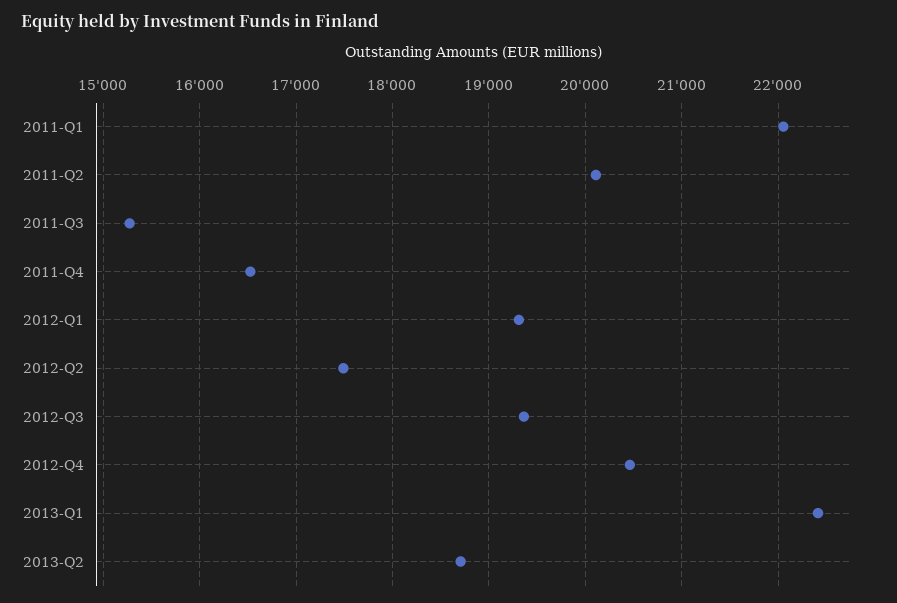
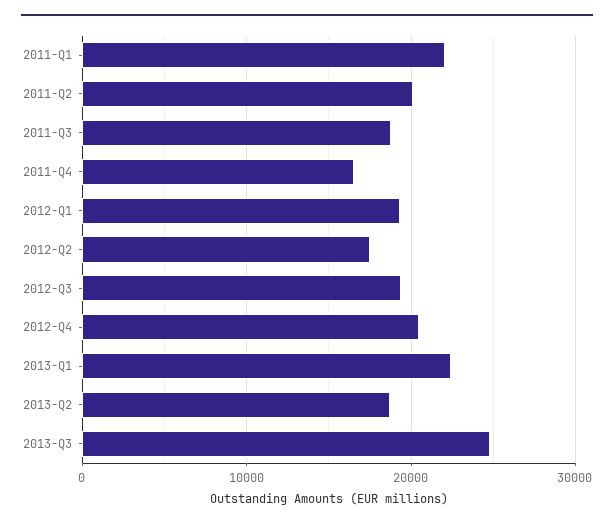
2011-Q3: 15300 -> 19000
2013-Q3: none -> 25000

